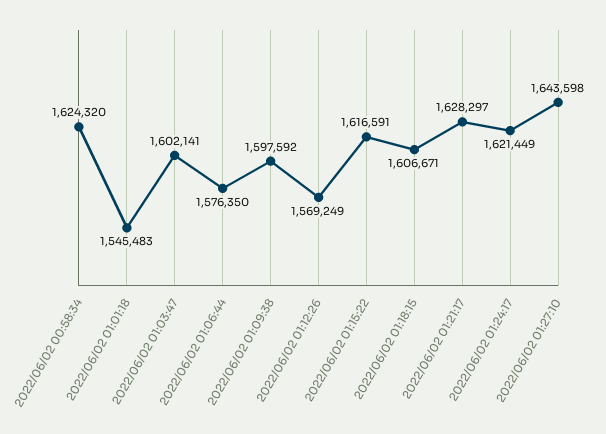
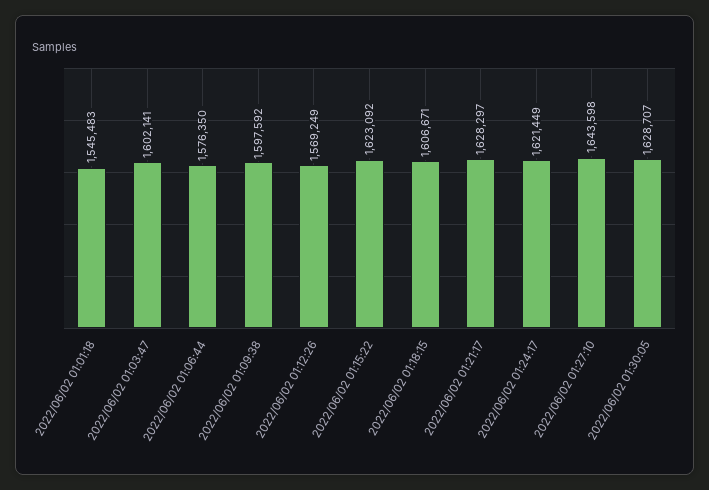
2022/06/02 00:58:34: 1624320 -> none
2022/06/02 01:15:22: 1616591 -> 1623092
2022/06/02 01:30:05: none -> 1628707

